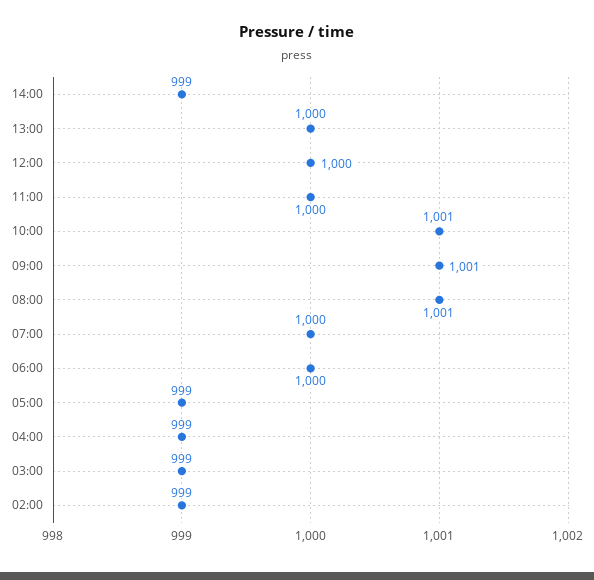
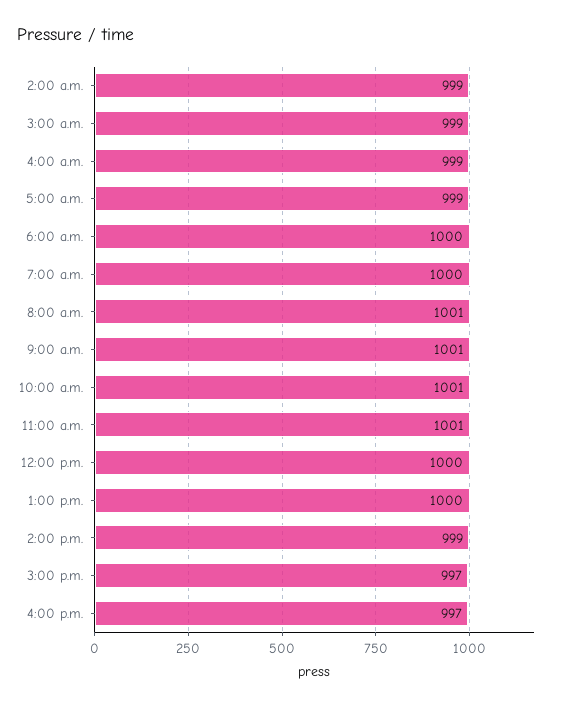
11:00: 1000 -> 1001
3:00 p.m.: none -> 997
4:00 p.m.: none -> 997

